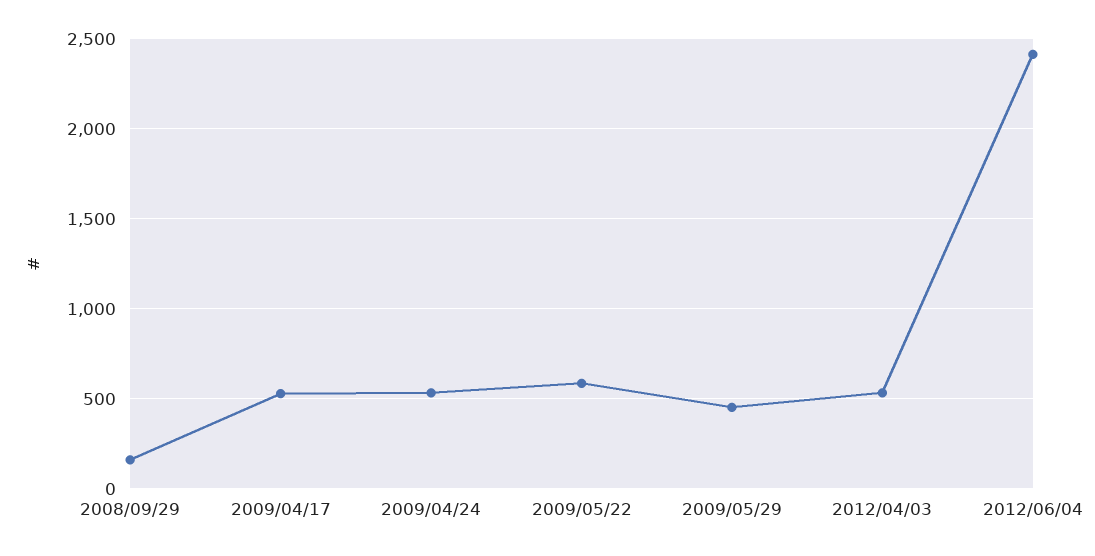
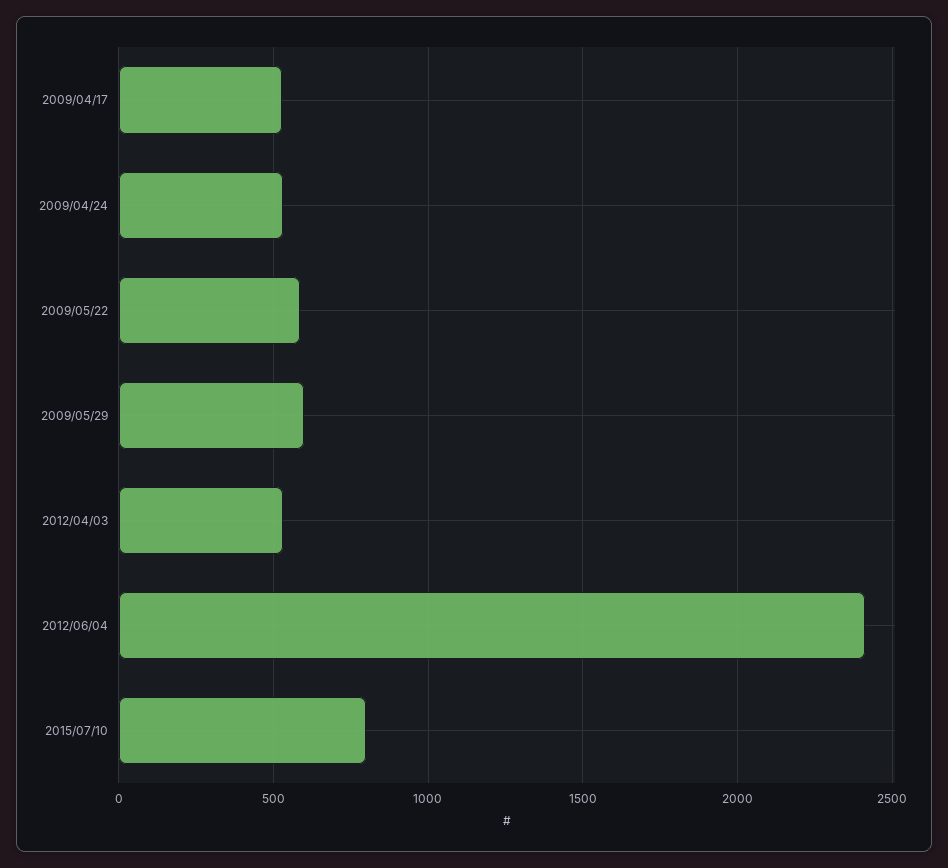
2008/09/29: 150 -> none
2009/05/29: 450 -> 600
2015/07/10: none -> 800

